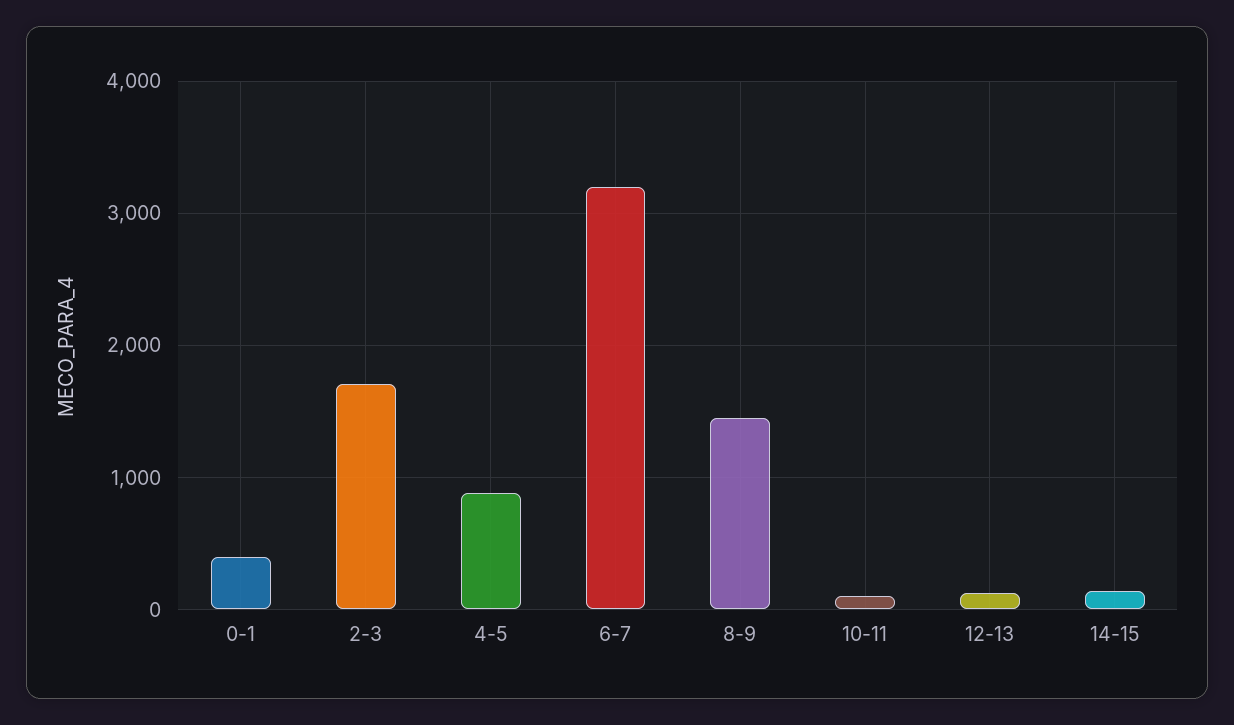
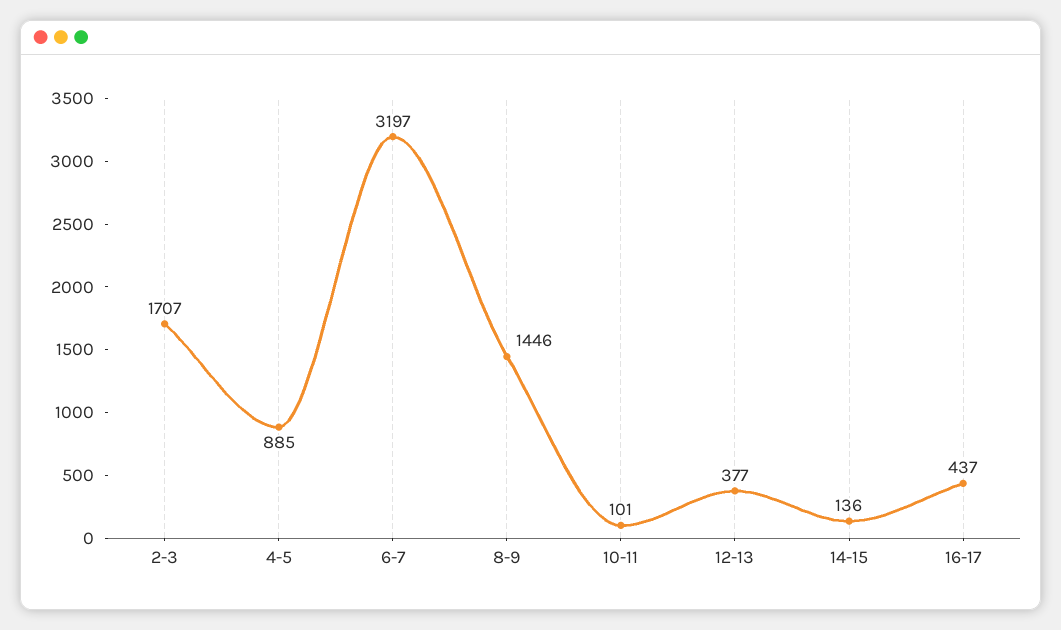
0-1: 400 -> none
12-13: 100 -> 377
16-17: none -> 437

